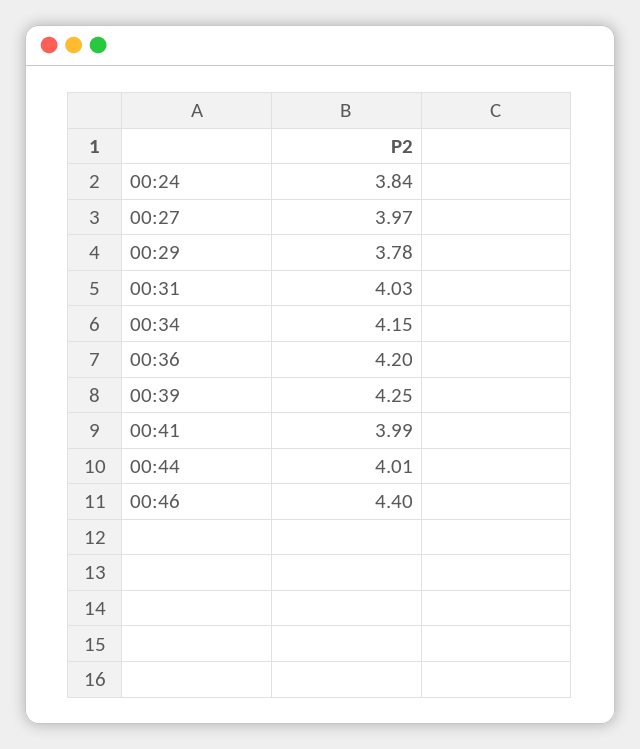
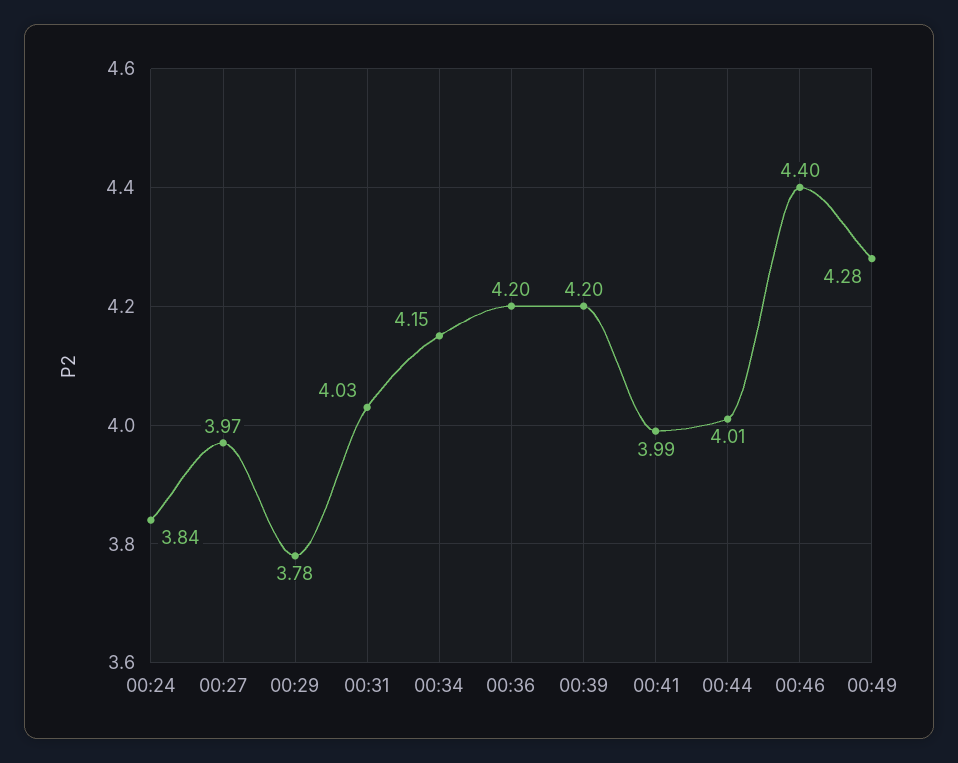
00:39: 4.25 -> 4.2
00:49: none -> 4.28

